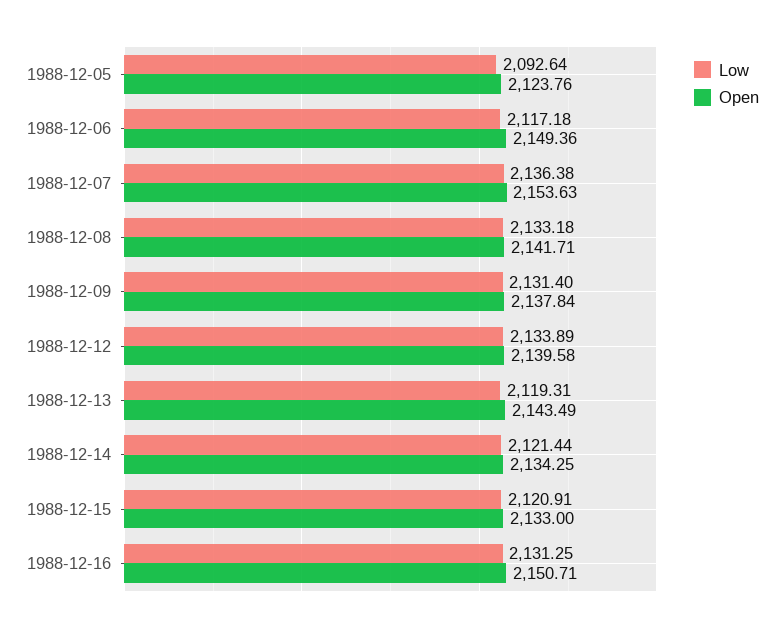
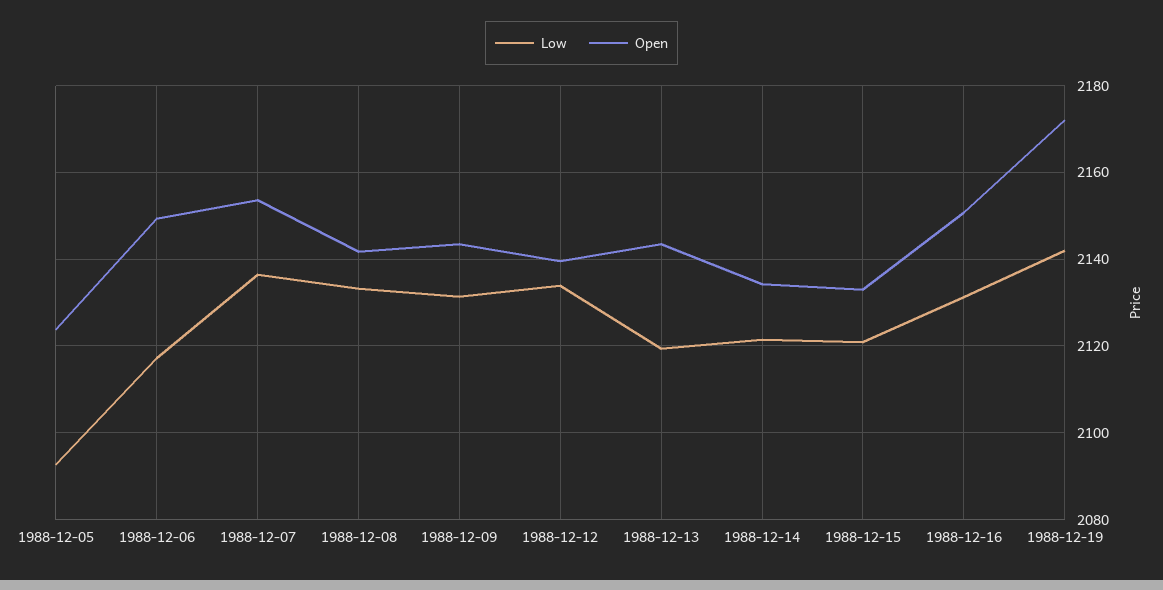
Open, 1988-12-09: 2137.84 -> 2144
Low, 1988-12-19: none -> 2142
Open, 1988-12-19: none -> 2172

